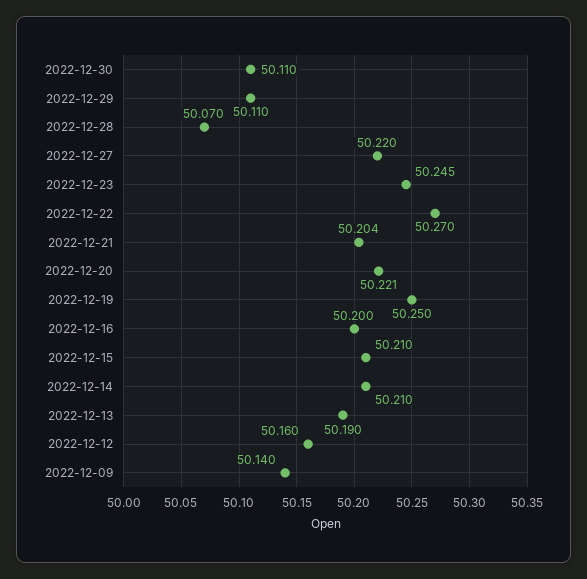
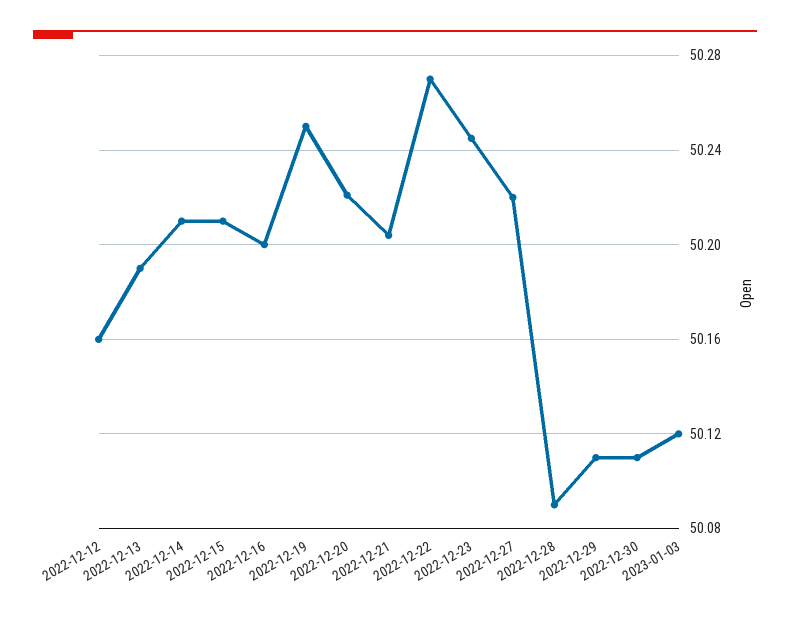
2022-12-28: 50.07 -> 50.09
2022-12-09: 50.14 -> none
2023-01-03: none -> 50.12

